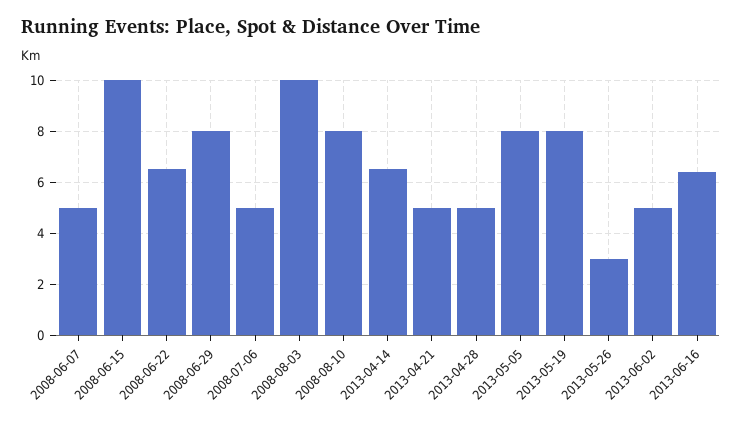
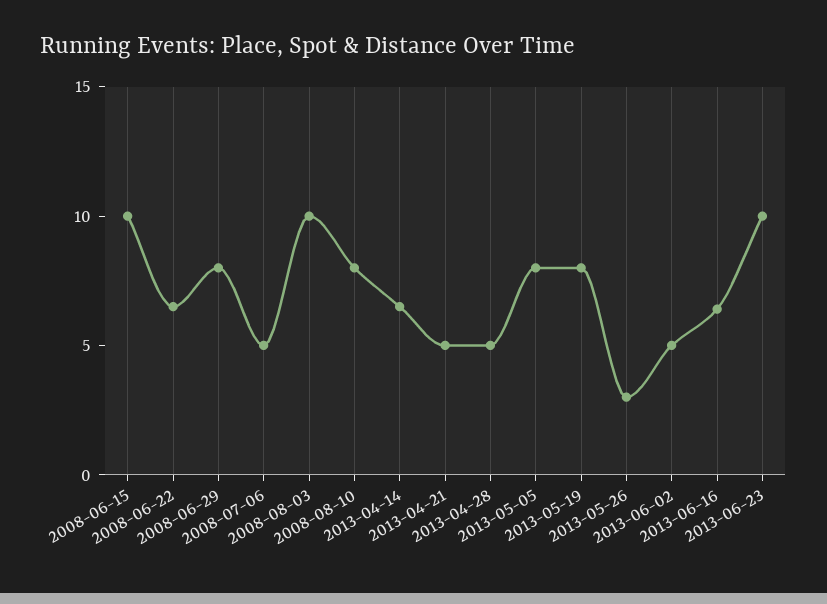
2008-06-07: 5 -> none
2013-06-23: none -> 10

